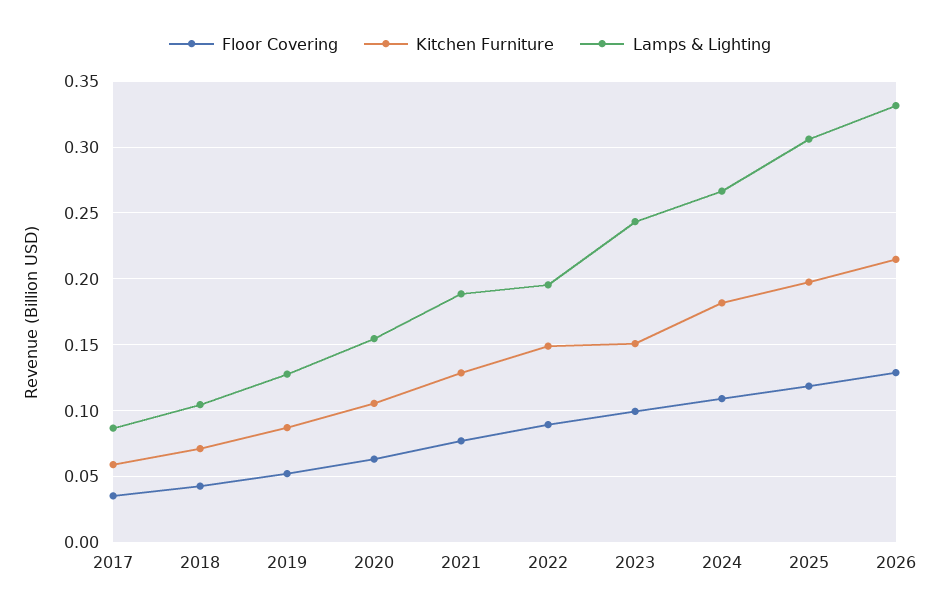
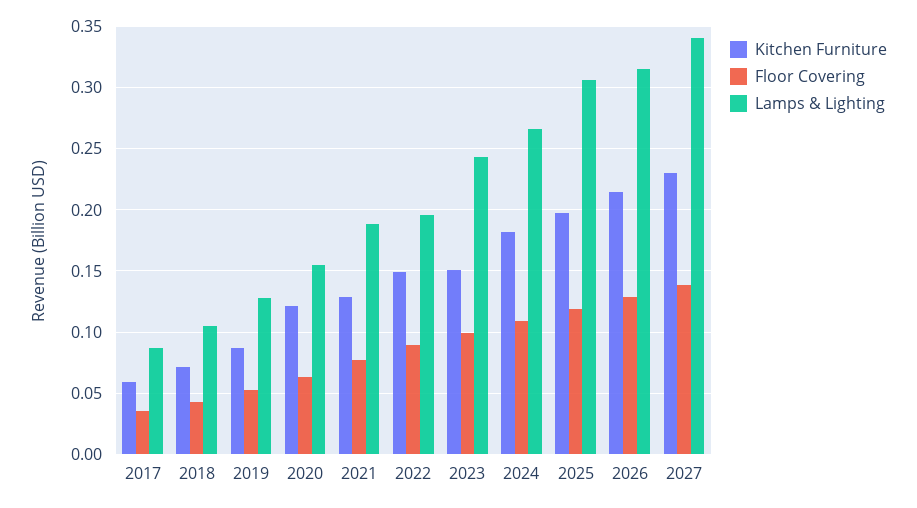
Kitchen Furniture, 2020: 0.105 -> 0.12
Lamps & Lighting, 2026: 0.33 -> 0.315
Kitchen Furniture, 2027: none -> 0.23
Floor Covering, 2027: none -> 0.14
Lamps & Lighting, 2027: none -> 0.34

